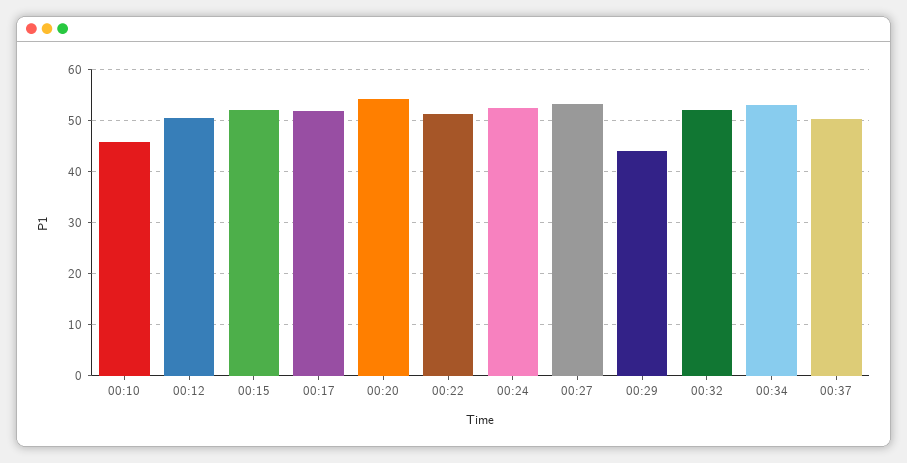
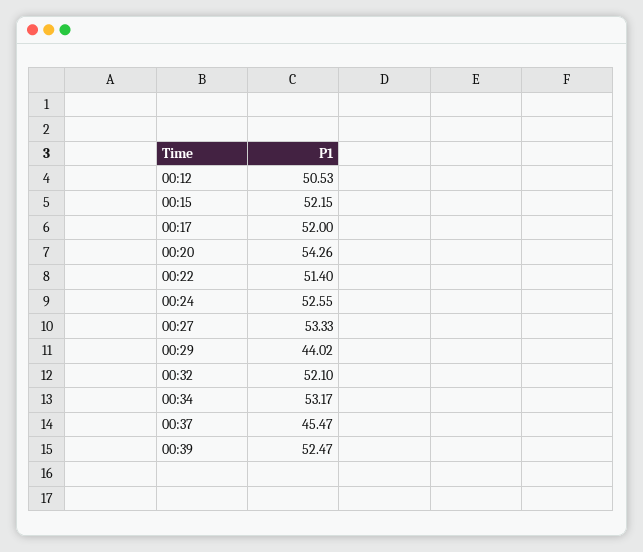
00:10: 46 -> none
00:37: 50 -> 45.47
00:39: none -> 52.47

